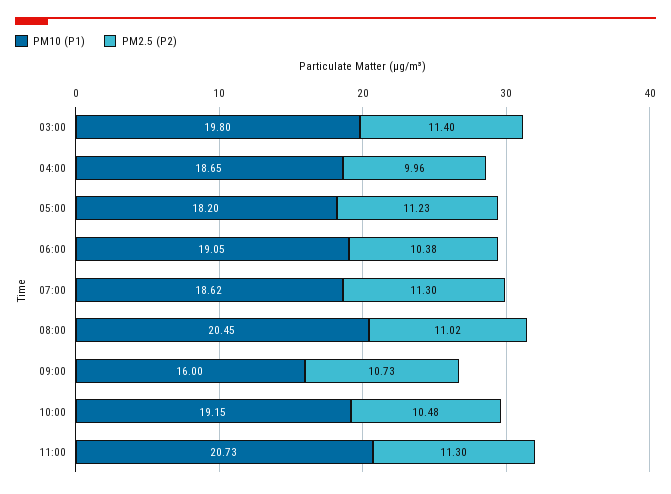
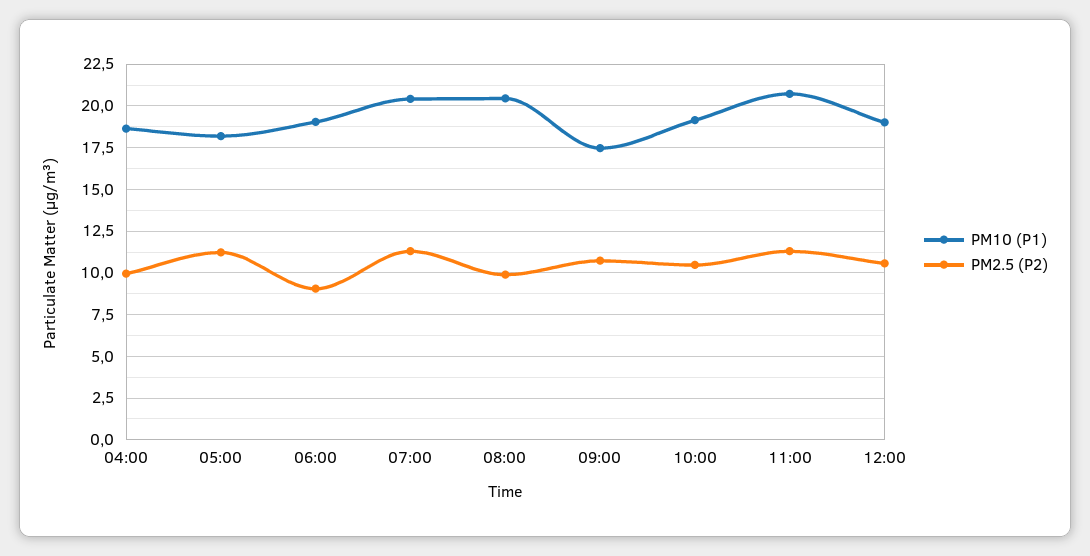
PM10 (P1), 03:00: 19.8 -> none
PM2.5 (P2), 03:00: 11.4 -> none
PM2.5 (P2), 06:00: 10.38 -> 9
PM10 (P1), 07:00: 18.62 -> 20.5
PM2.5 (P2), 08:00: 11.02 -> 10
PM10 (P1), 09:00: 16 -> 17.5
PM10 (P1), 12:00: none -> 19
PM2.5 (P2), 12:00: none -> 10.5

